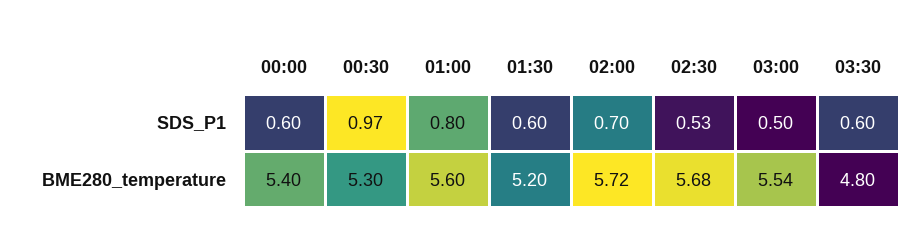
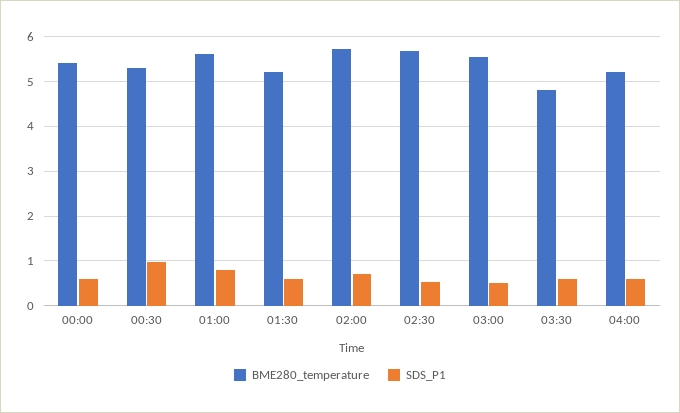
BME280_temperature, 04:00: none -> 5.2
SDS_P1, 04:00: none -> 0.6

